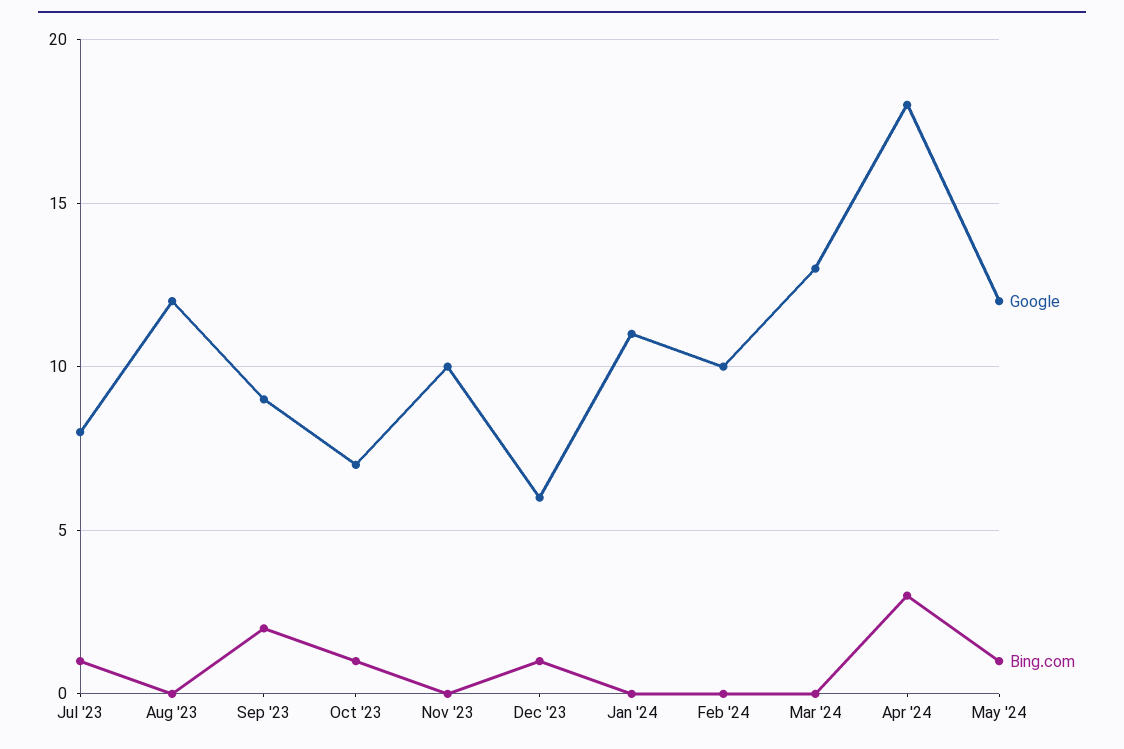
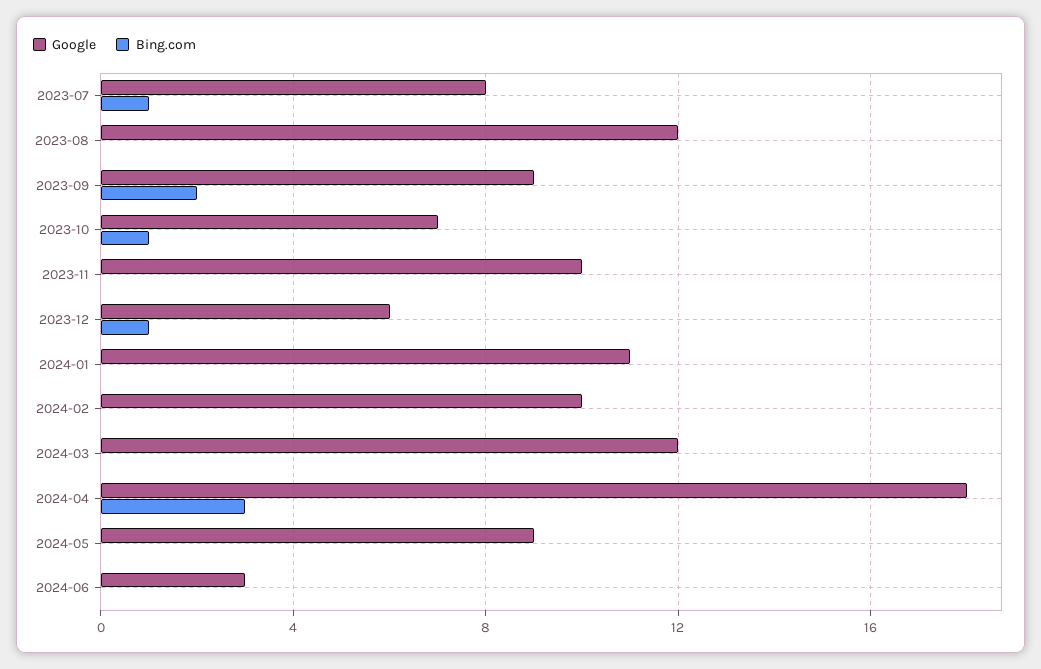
Google, Mar '24: 13 -> 12
Google, May '24: 12 -> 9
Bing.com, May '24: 1 -> 0
Google, 2024-06: none -> 3
Bing.com, 2024-06: none -> 0

